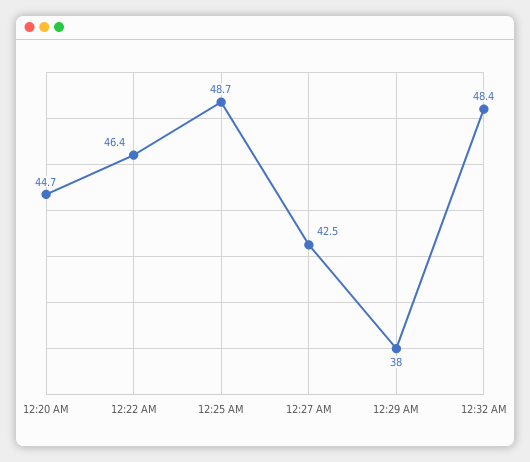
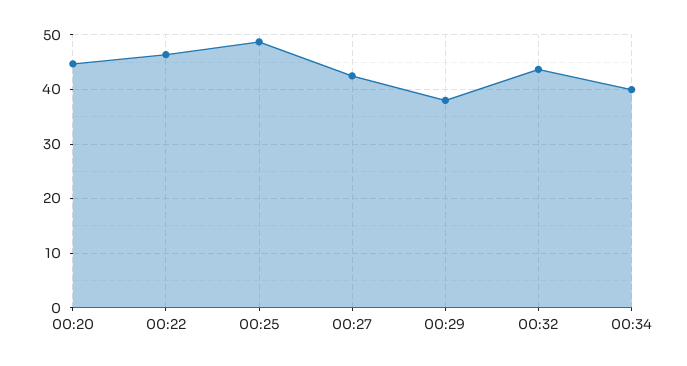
12:32 AM: 48.4 -> 44
00:34: none -> 40

